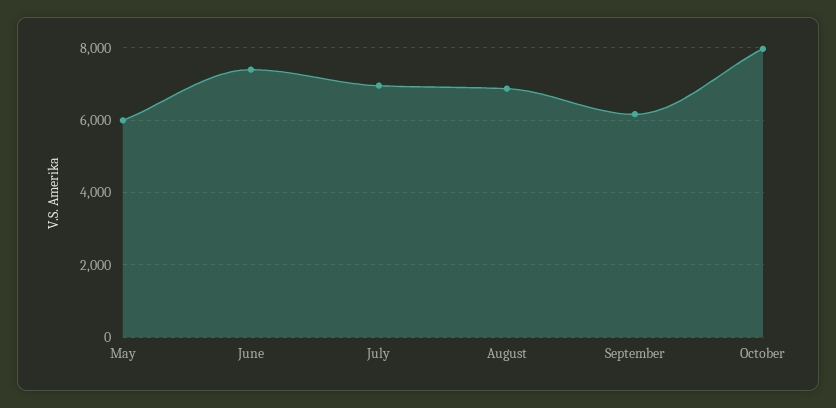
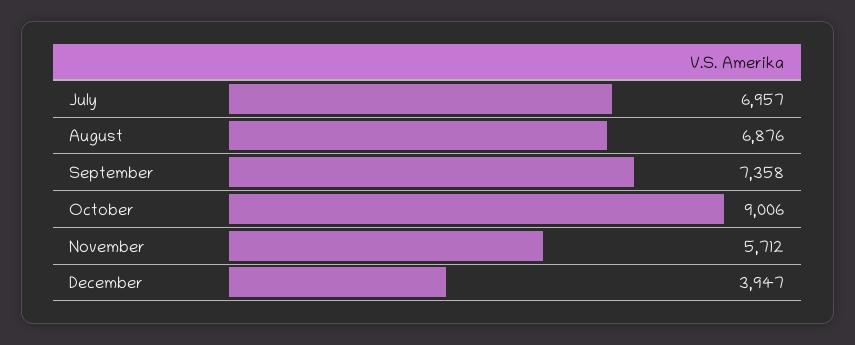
May: 6000 -> none
June: 7400 -> none
September: 6200 -> 7358
October: 8000 -> 9006
November: none -> 5712
December: none -> 3947

